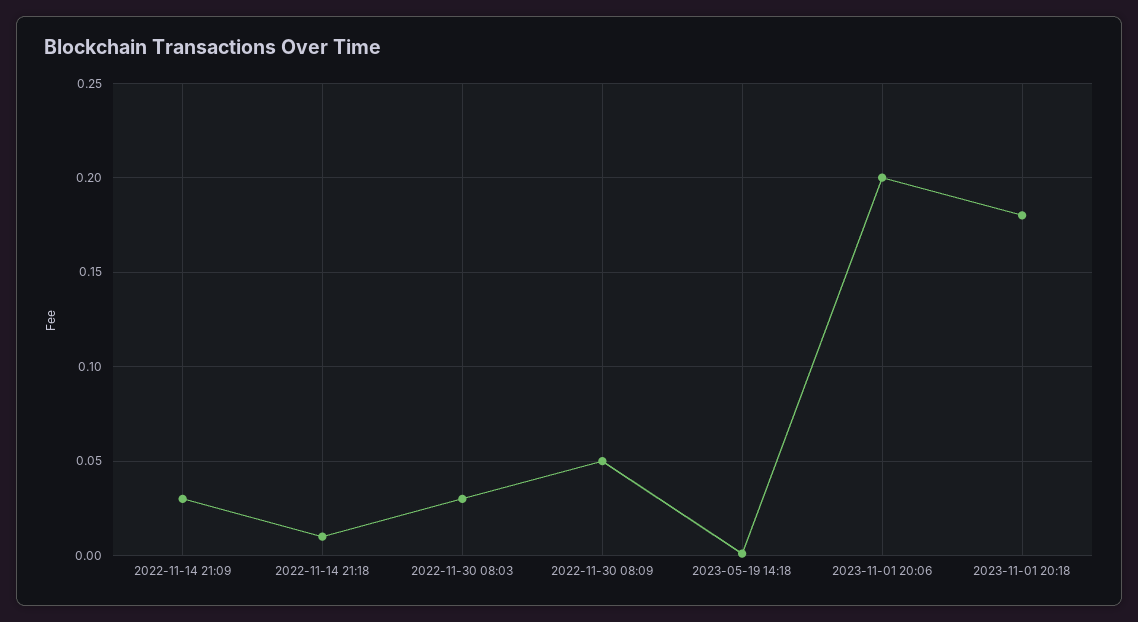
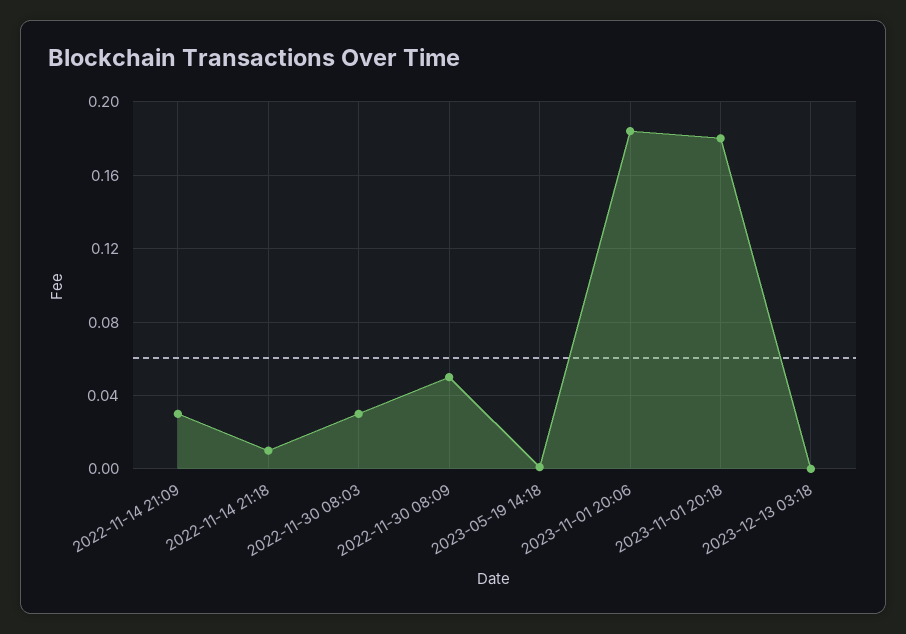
2023-11-01 20:06: 0.2 -> 0.185
2023-12-13 03:18: none -> 0

